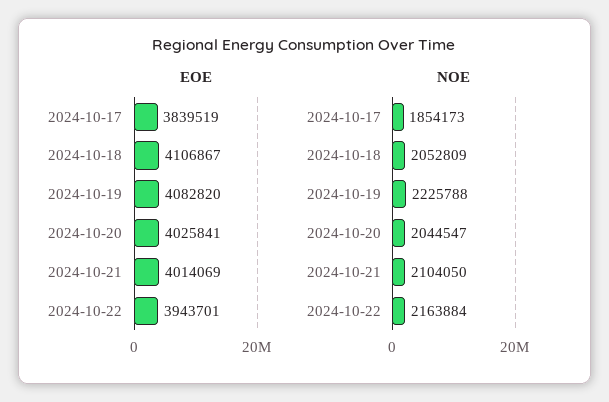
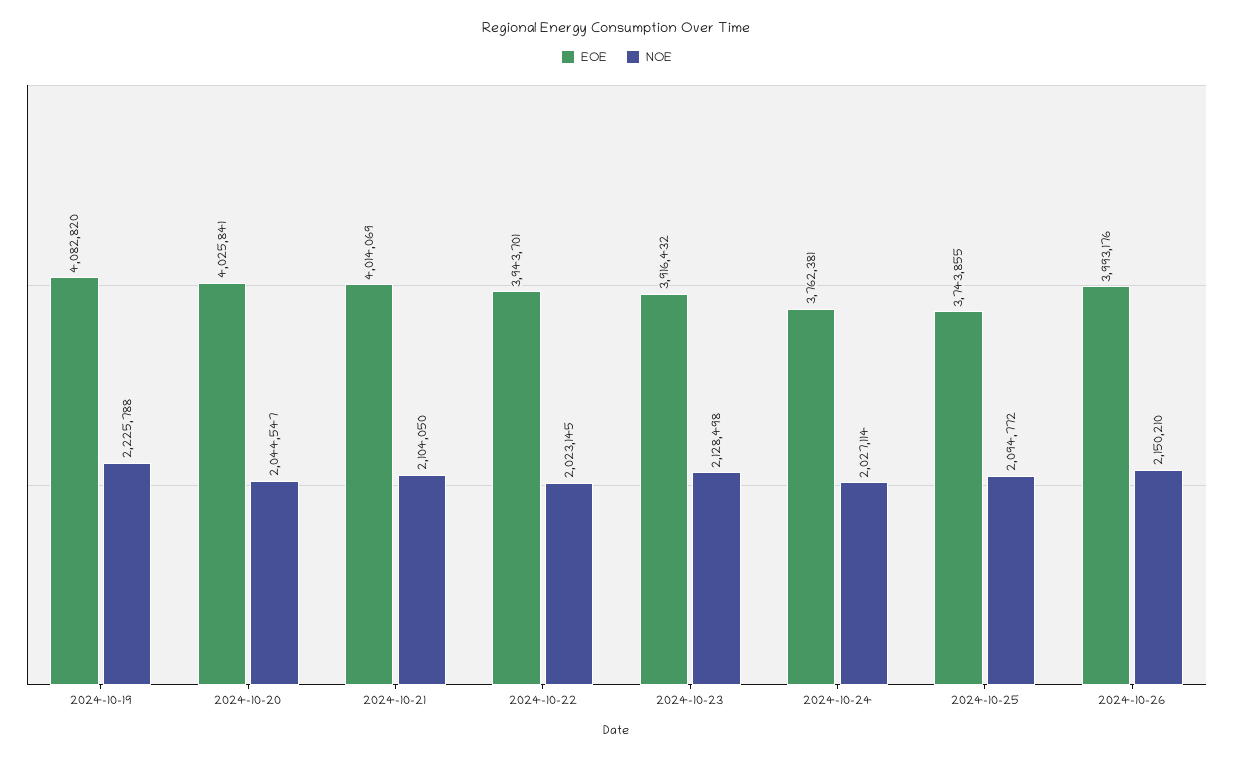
EOE, 2024-10-17: 3839519 -> none
EOE, 2024-10-18: 4106867 -> none
NOE, 2024-10-17: 1854173 -> none
NOE, 2024-10-18: 2052809 -> none
NOE, 2024-10-22: 2163884 -> 2023145
EOE, 2024-10-23: none -> 3916432
NOE, 2024-10-23: none -> 2128498
EOE, 2024-10-24: none -> 3762381
NOE, 2024-10-24: none -> 2027114
EOE, 2024-10-25: none -> 3743855
NOE, 2024-10-25: none -> 2094772
EOE, 2024-10-26: none -> 3993176
NOE, 2024-10-26: none -> 2150210

